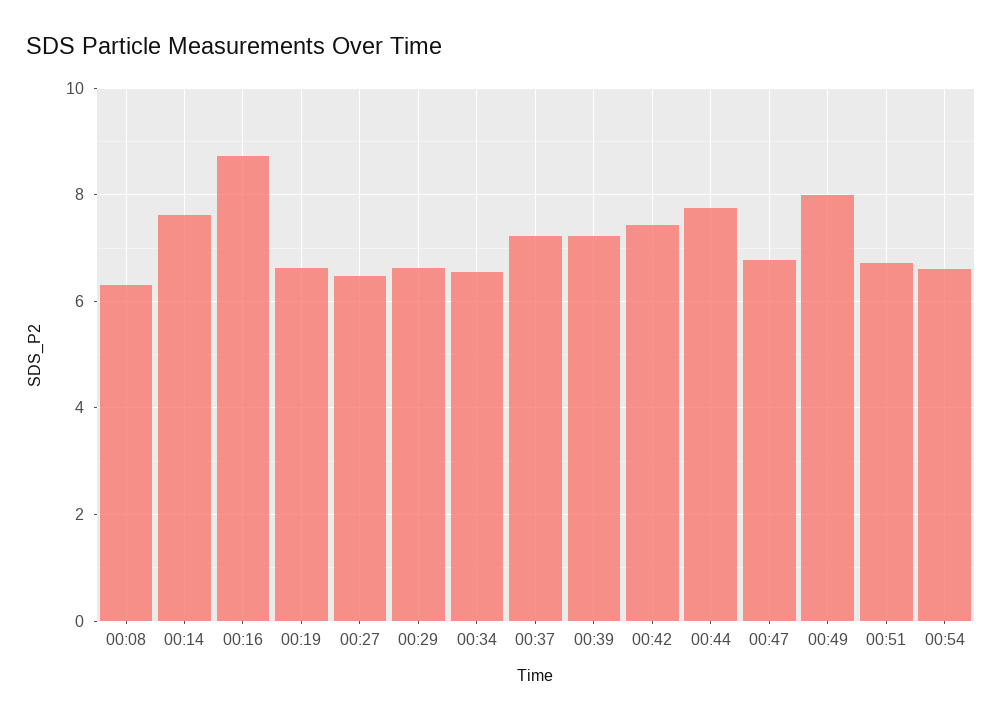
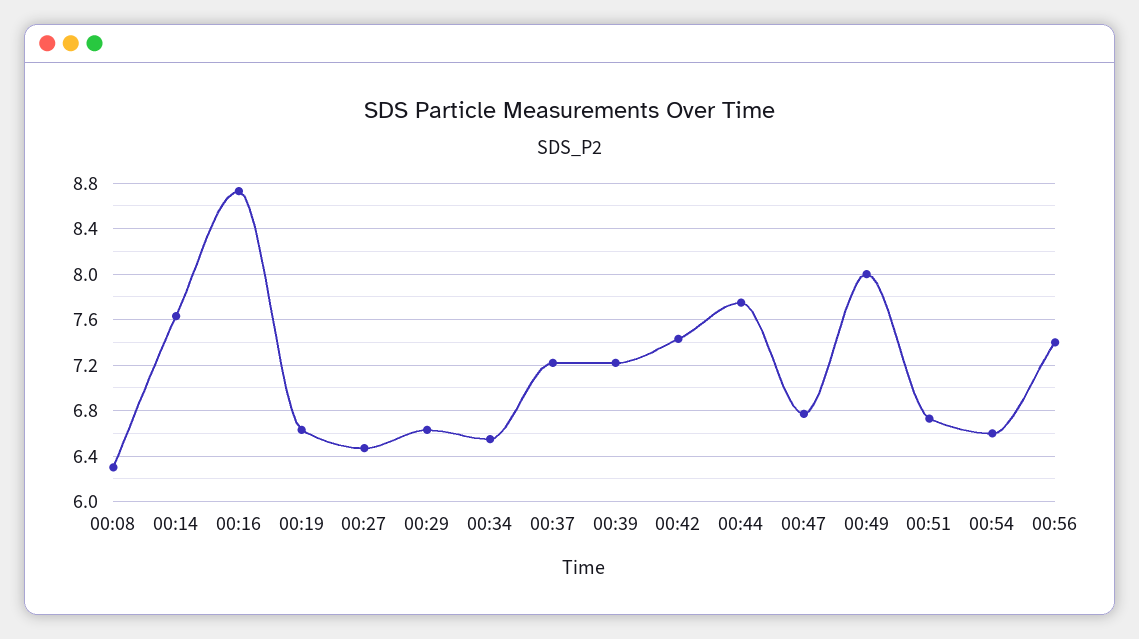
00:56: none -> 7.4

